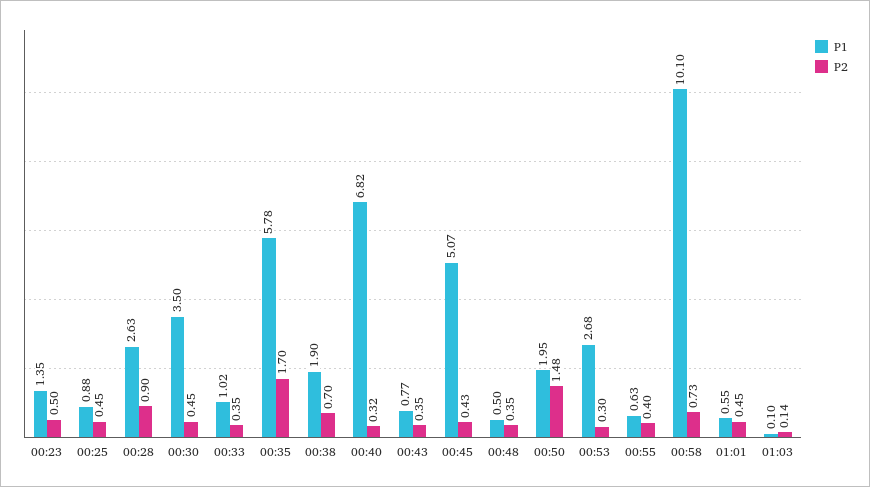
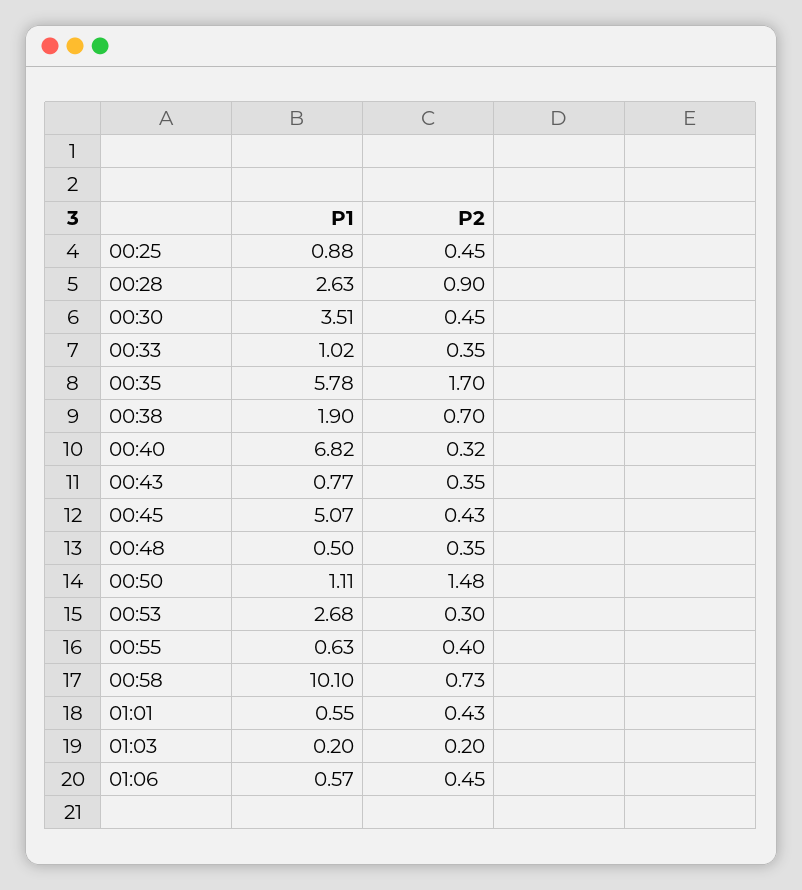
P1, 00:23: 1.35 -> none
P2, 00:23: 0.5 -> none
P1, 00:30: 3.5 -> 3.51
P1, 00:50: 1.95 -> 1.11
P2, 01:01: 0.45 -> 0.43
P1, 01:03: 0.1 -> 0.2
P2, 01:03: 0.14 -> 0.2
P1, 01:06: none -> 0.57
P2, 01:06: none -> 0.45

